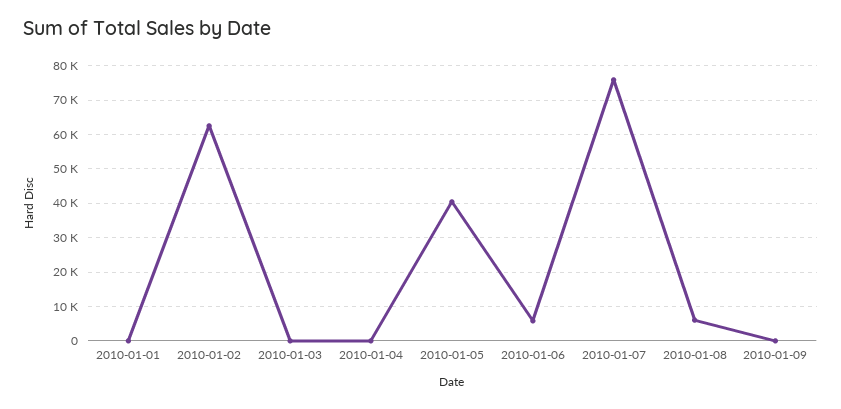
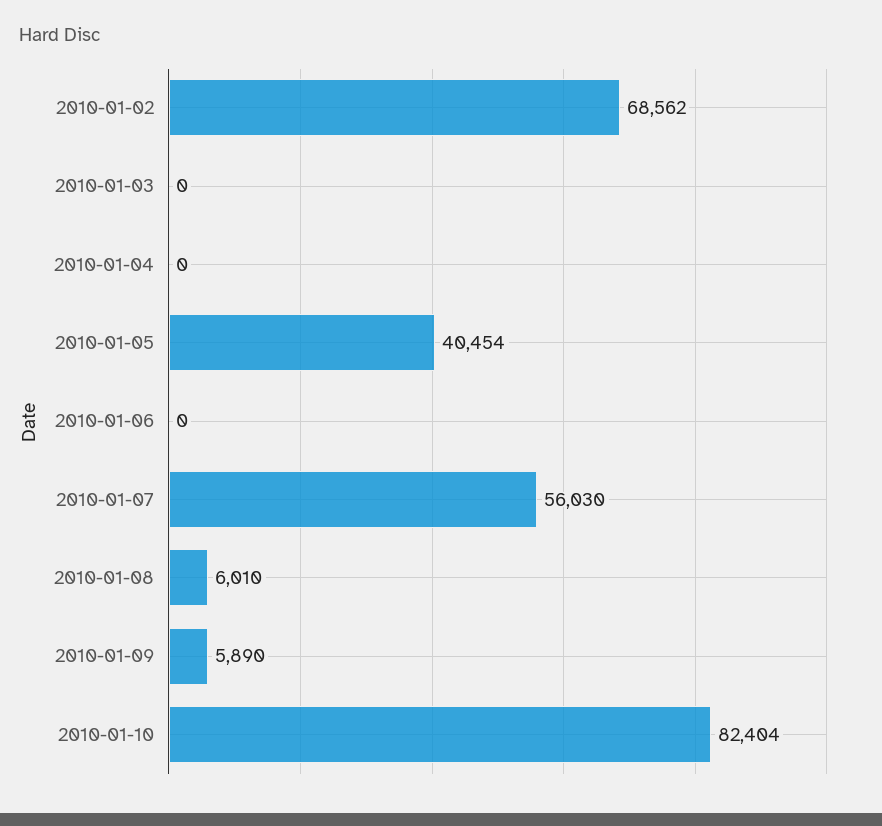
2010-01-01: 0 -> none
2010-01-02: 62000 -> 68562
2010-01-06: 6000 -> 0
2010-01-07: 76000 -> 56030
2010-01-09: 0 -> 5890
2010-01-10: none -> 82404

